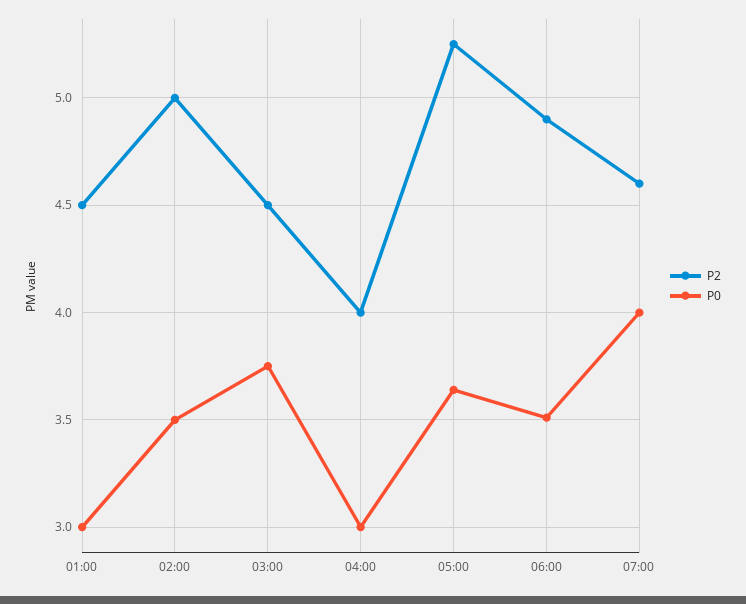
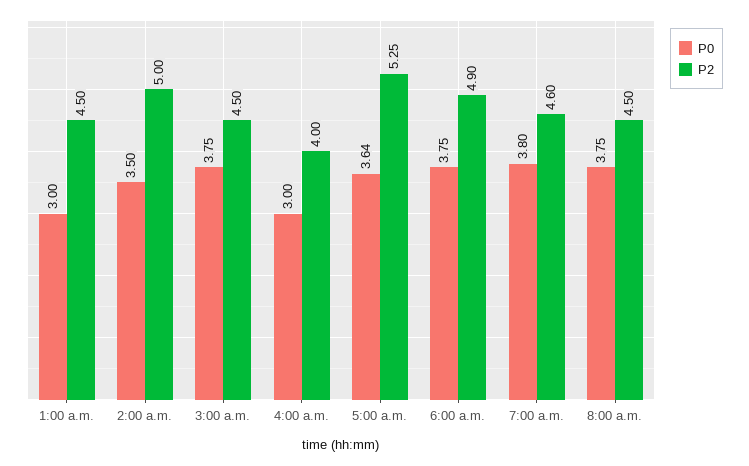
P0, 06:00: 3.5 -> 3.75
P0, 07:00: 4 -> 3.8
P0, 8:00 a.m.: none -> 3.75
P2, 8:00 a.m.: none -> 4.5

